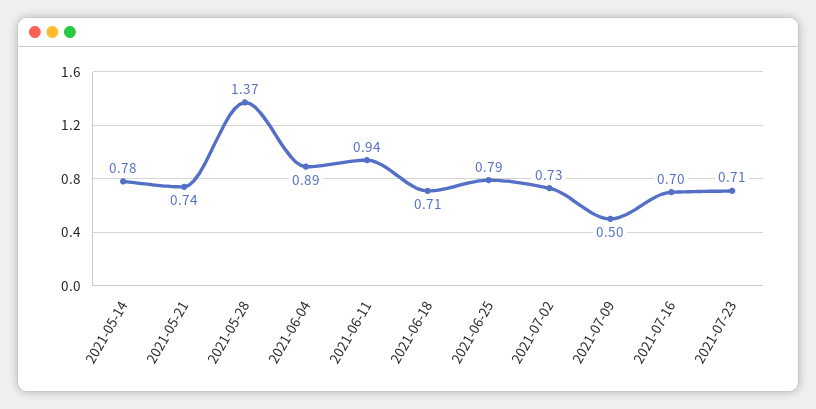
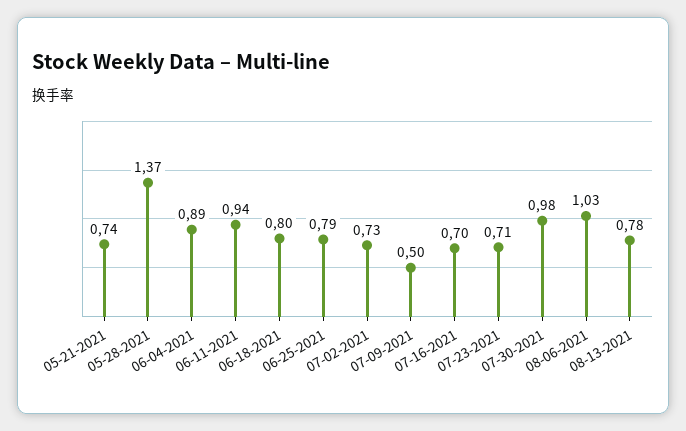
2021-05-14: 0.78 -> none
2021-06-18: 0.71 -> 0.8
07-30-2021: none -> 0.98
08-06-2021: none -> 1.03
08-13-2021: none -> 0.78

